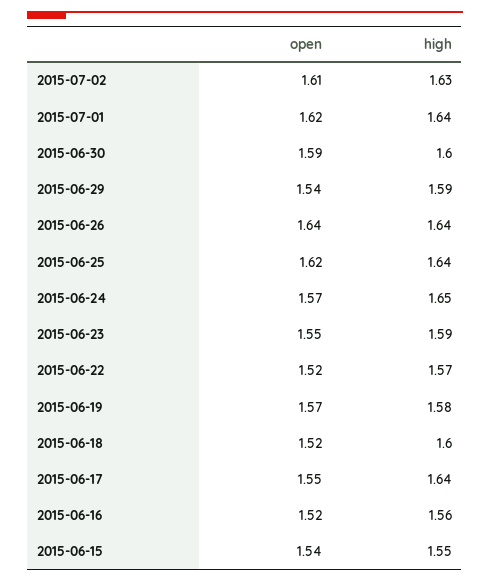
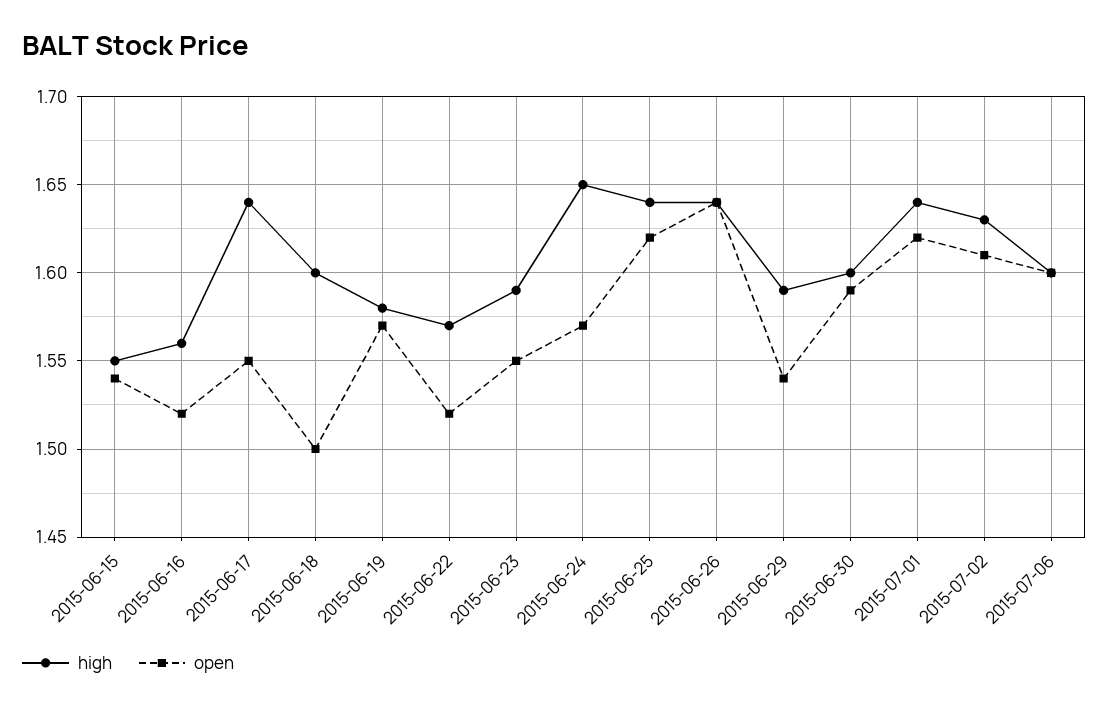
open, 2015-06-18: 1.52 -> 1.5
high, 2015-07-06: none -> 1.6
open, 2015-07-06: none -> 1.6

